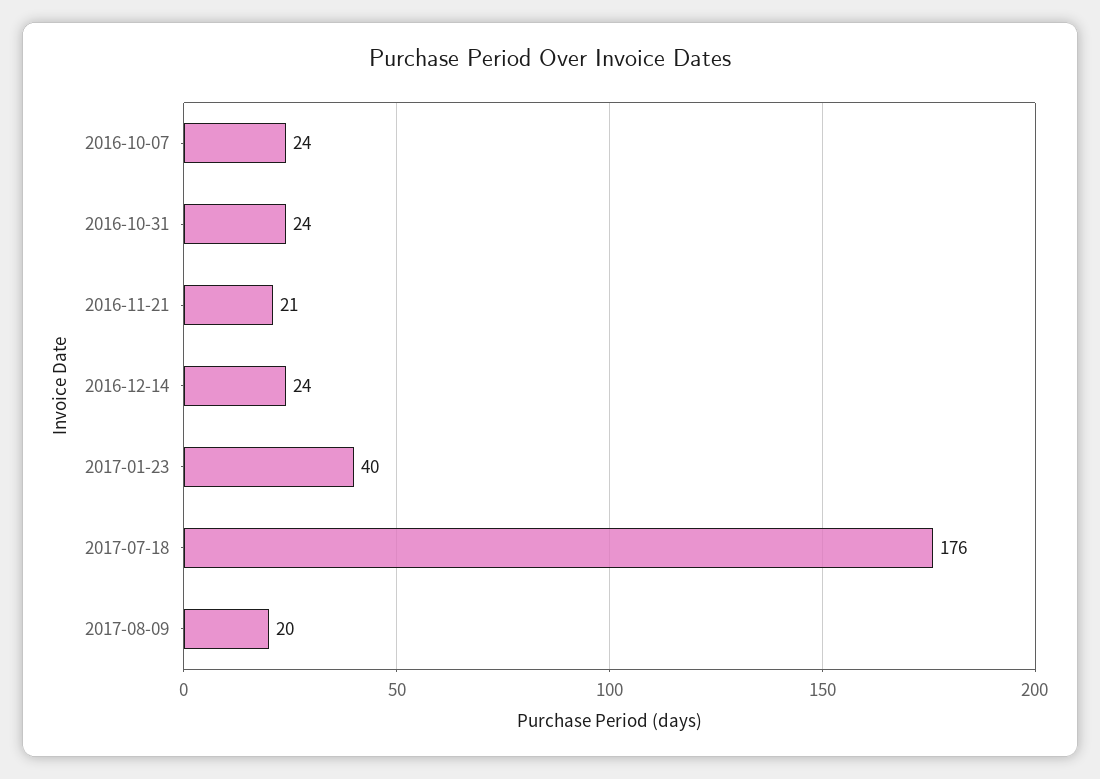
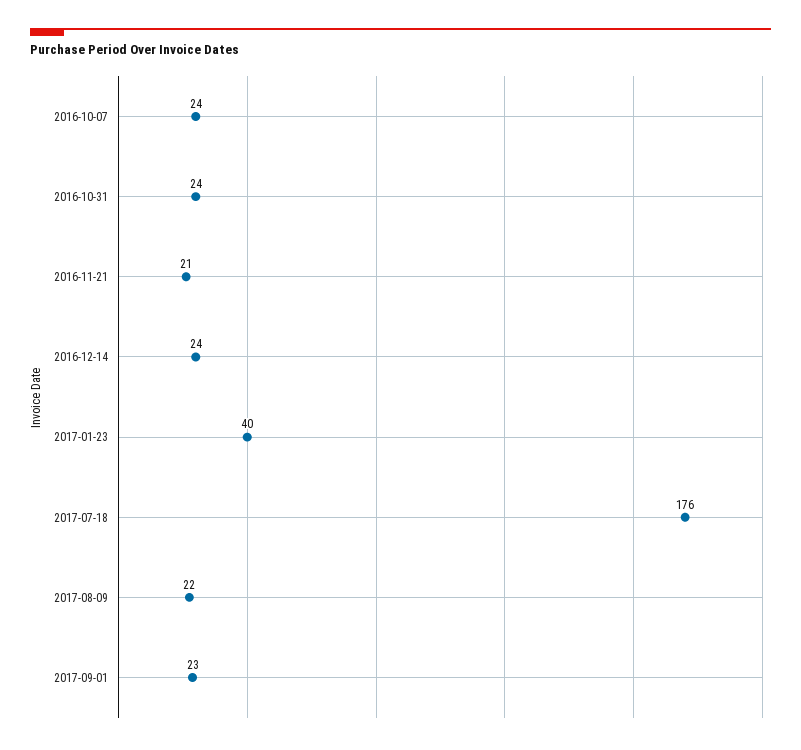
2017-08-09: 20 -> 22
2017-09-01: none -> 23

